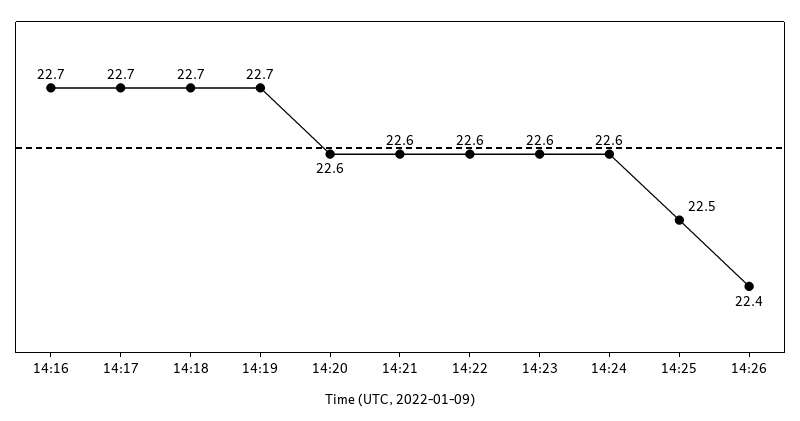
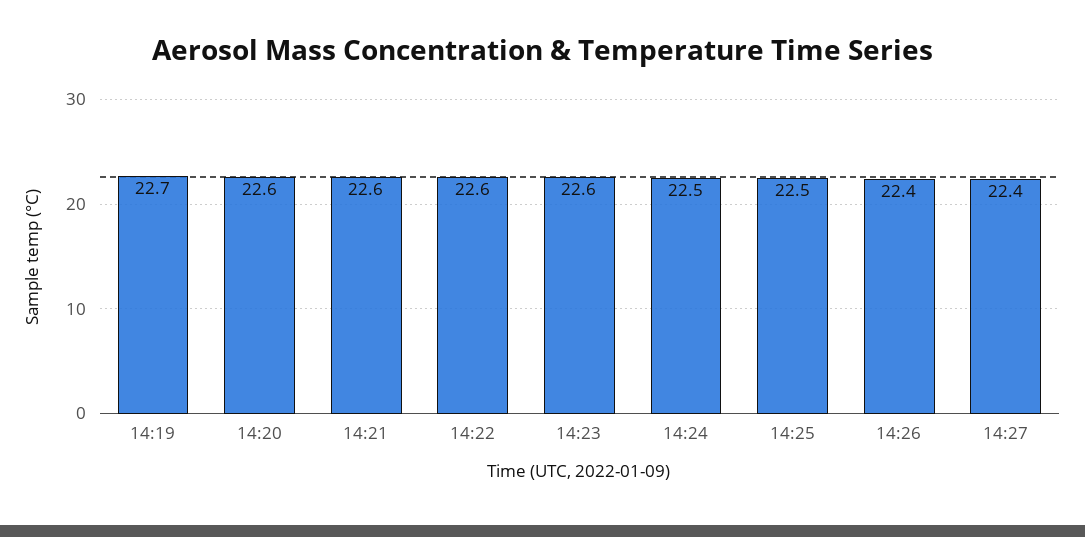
14:16: 22.7 -> none
14:17: 22.7 -> none
14:18: 22.7 -> none
14:24: 22.6 -> 22.5
14:27: none -> 22.4

